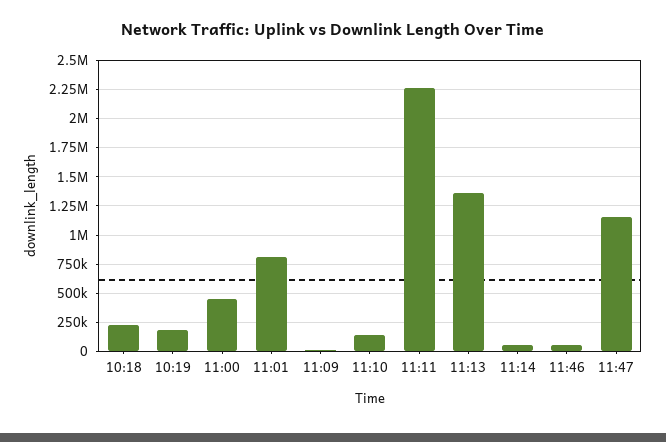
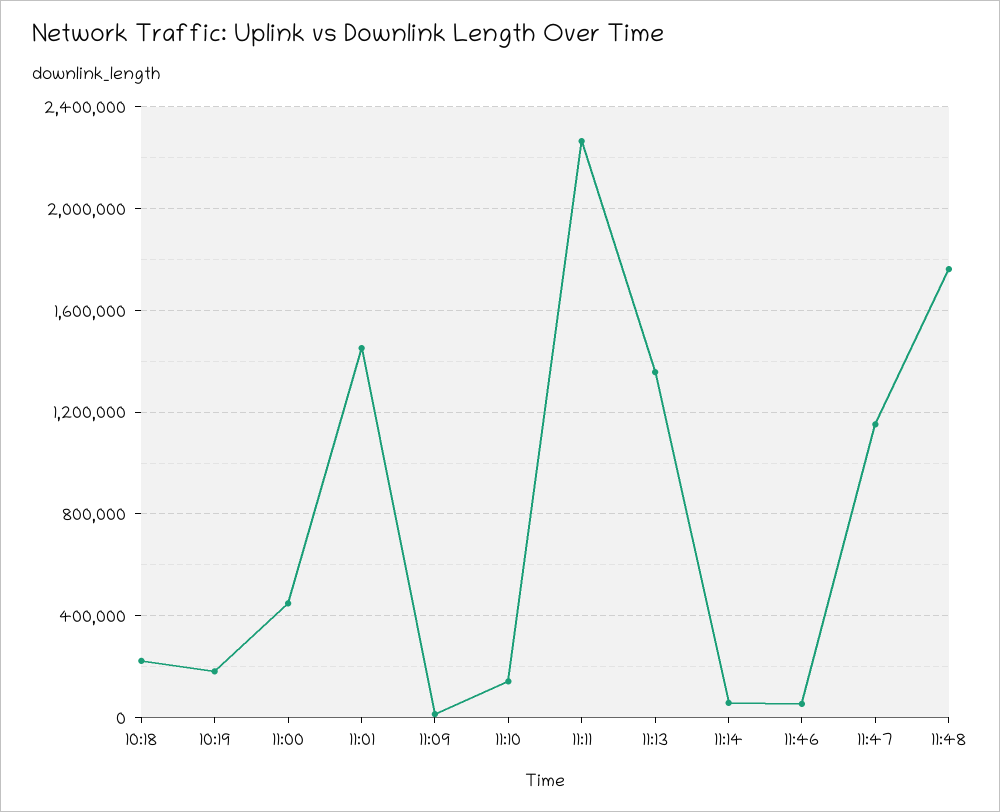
11:01: 750000 -> 1450000
11:48: none -> 1750000

